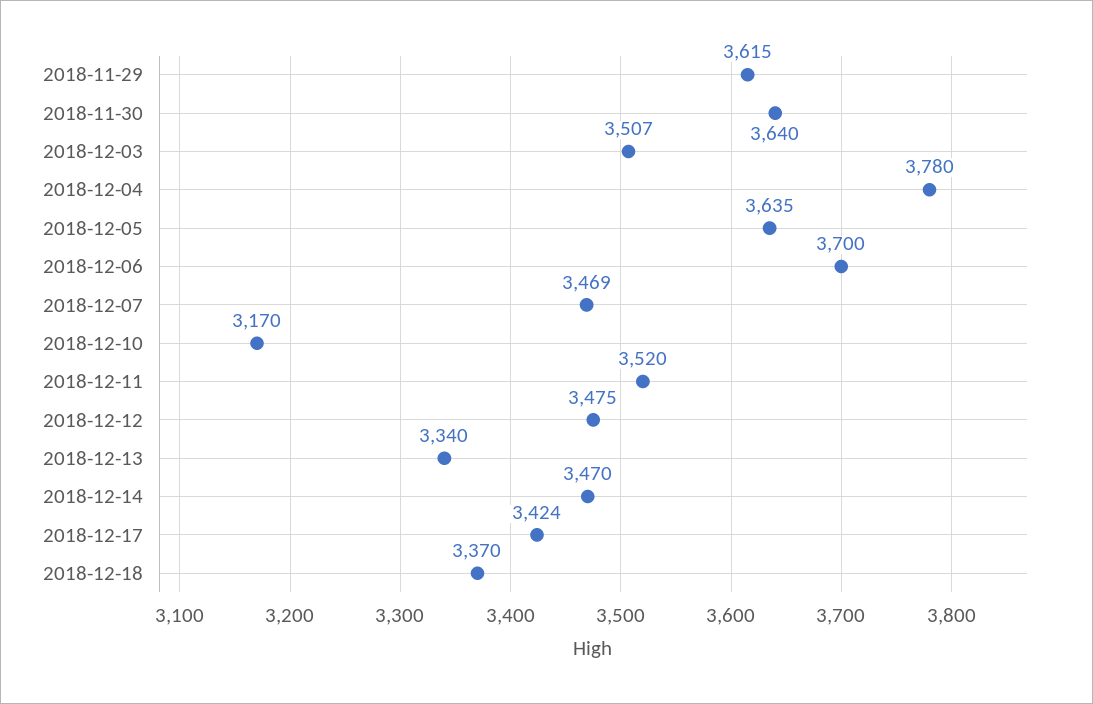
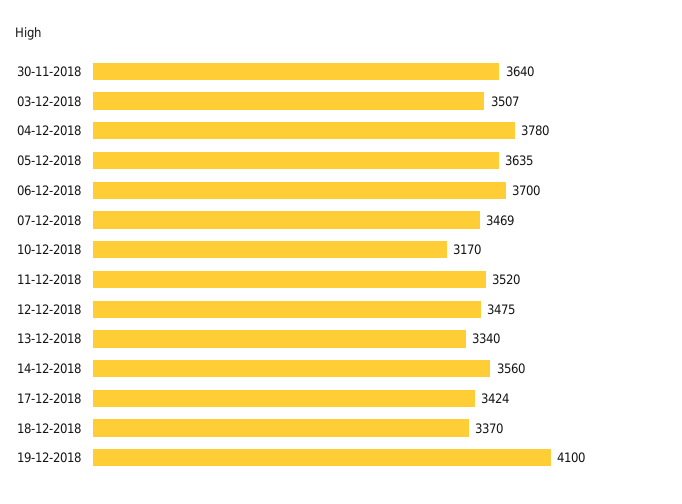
2018-11-29: 3615 -> none
2018-12-14: 3470 -> 3560
19-12-2018: none -> 4100

